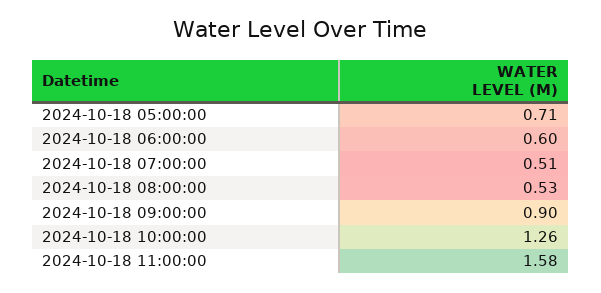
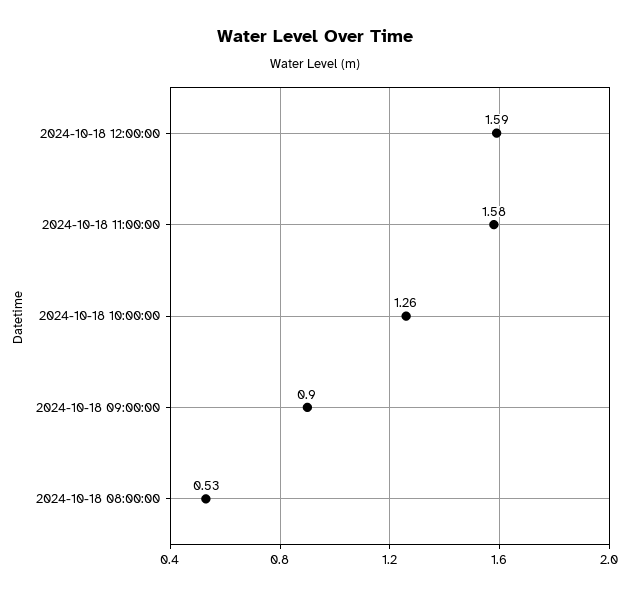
2024-10-18 05:00:00: 0.71 -> none
2024-10-18 06:00:00: 0.6 -> none
2024-10-18 07:00:00: 0.51 -> none
2024-10-18 12:00:00: none -> 1.59

